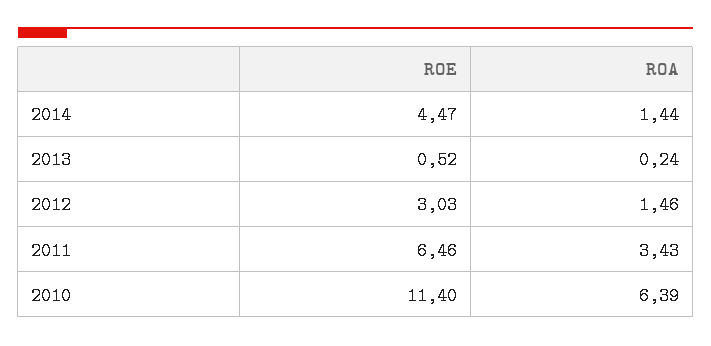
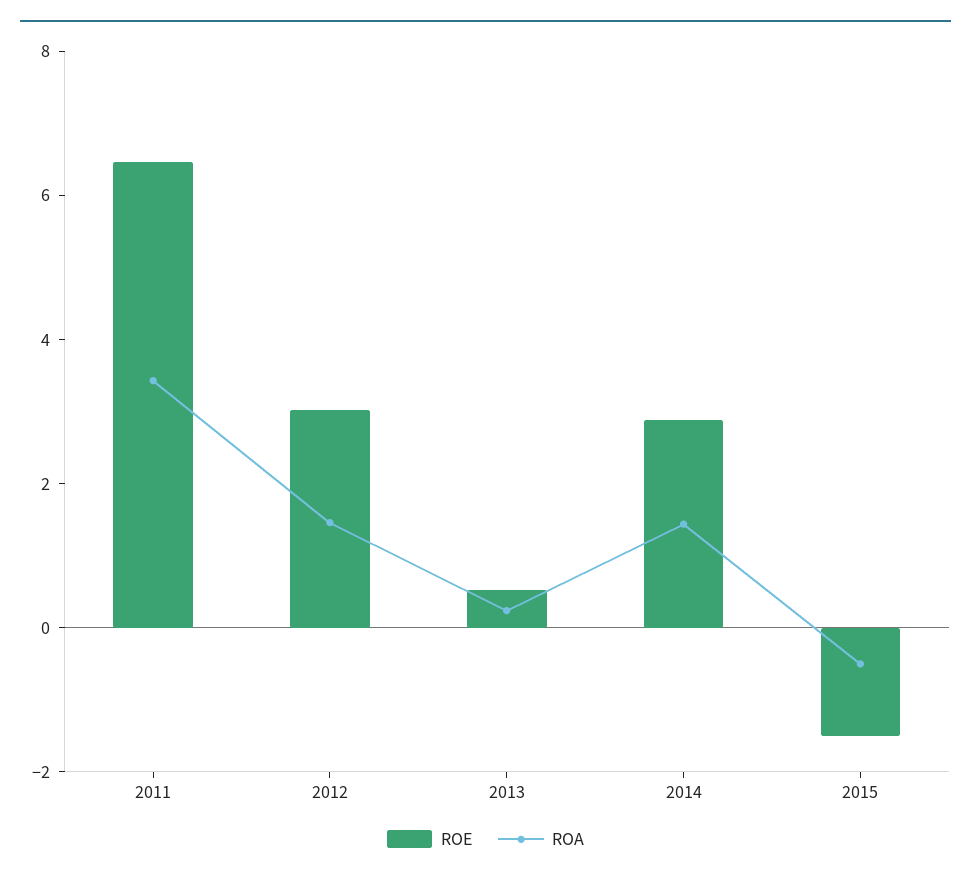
ROE, 2014: 4.47 -> 3
ROE, 2010: 11.4 -> none
ROA, 2010: 6.39 -> none
ROE, 2015: none -> -1.5
ROA, 2015: none -> -0.5

